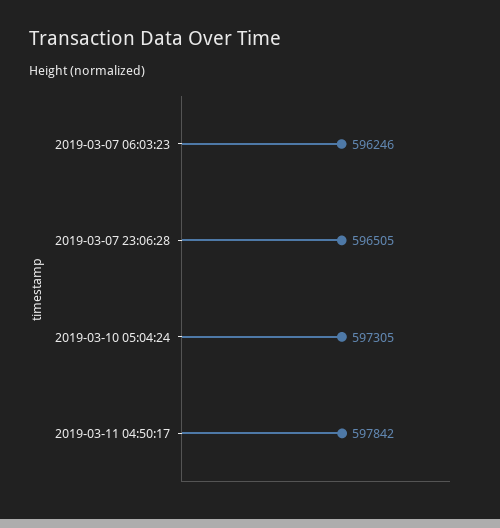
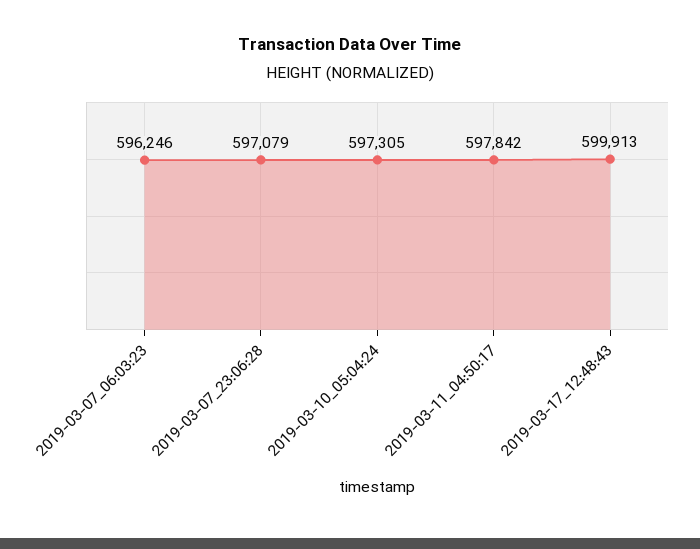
2019-03-07 23:06:28: 596505 -> 597079
2019-03-17_12:48:43: none -> 599913

